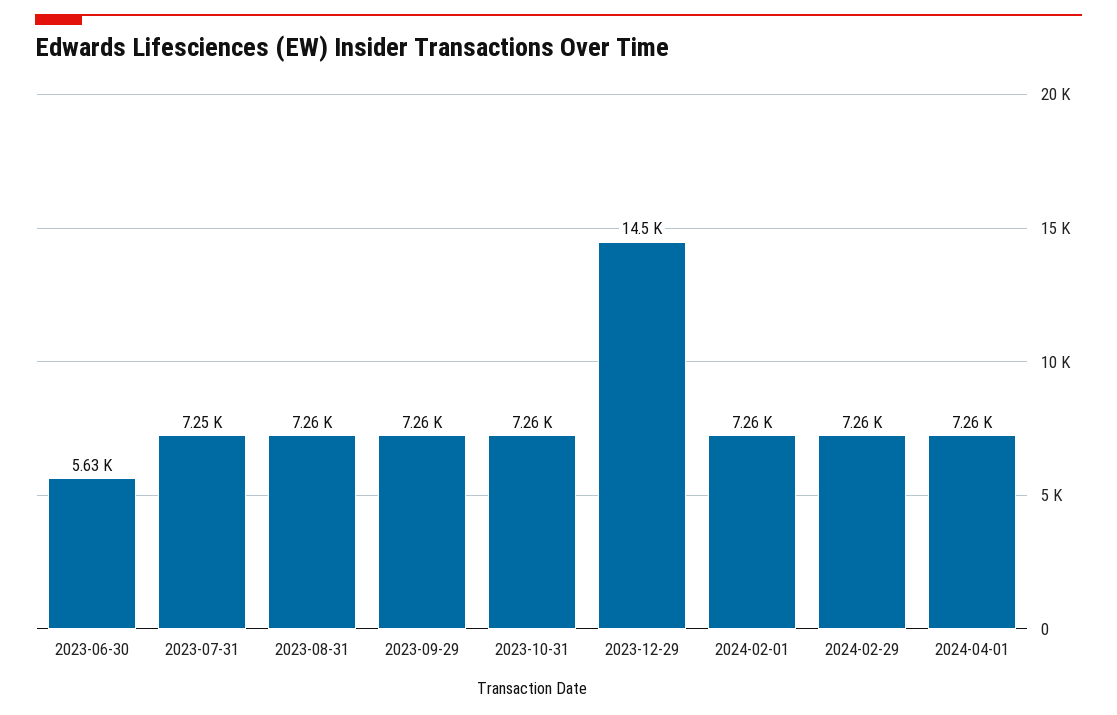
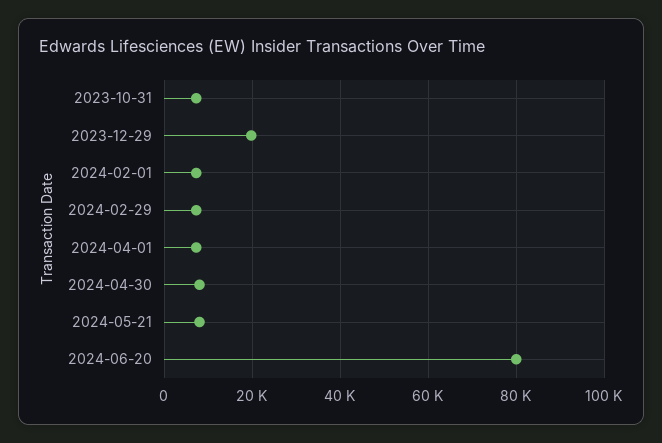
2023-06-30: 5630 -> none
2023-07-31: 7250 -> none
2023-08-31: 7260 -> none
2023-09-29: 7260 -> none
2023-12-29: 14500 -> 20000
2024-04-30: none -> 8000
2024-05-21: none -> 8000
2024-06-20: none -> 80000

